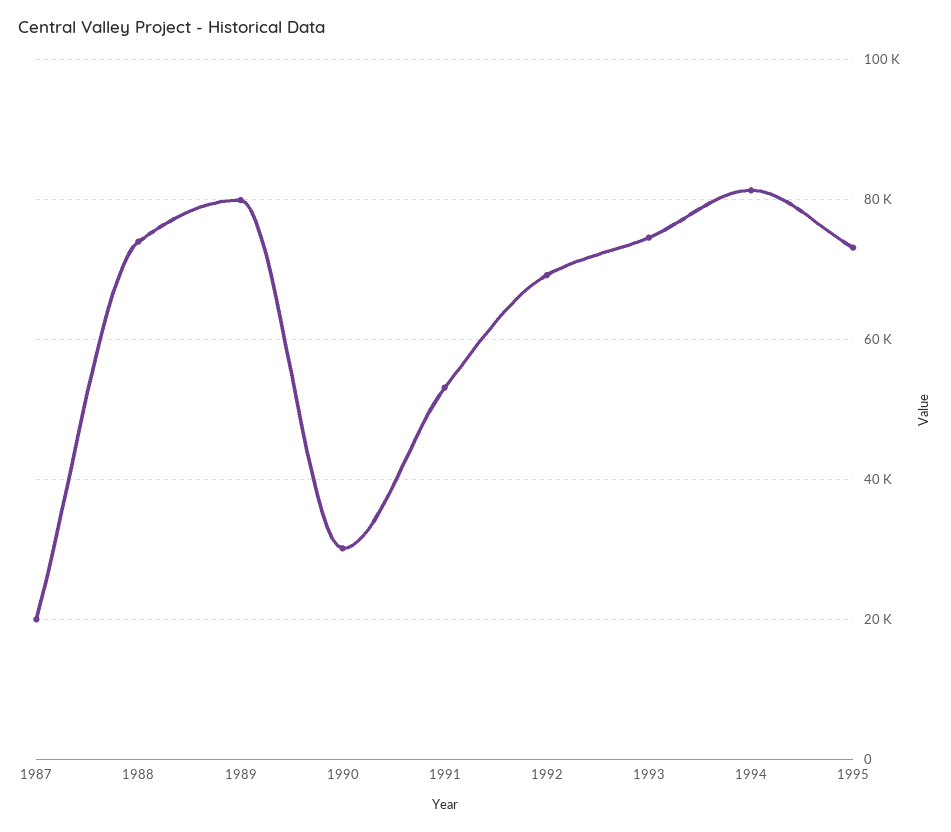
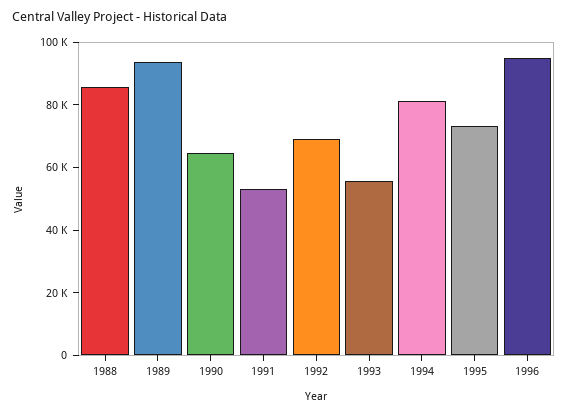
1987: 20000 -> none
1988: 74000 -> 85000
1989: 80000 -> 95000
1990: 30000 -> 65000
1993: 74000 -> 55000
1996: none -> 95000

